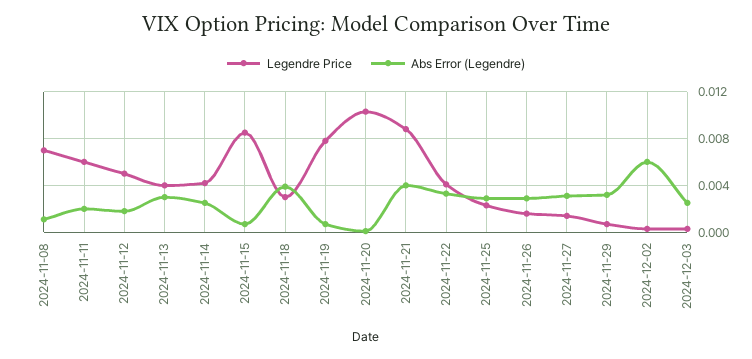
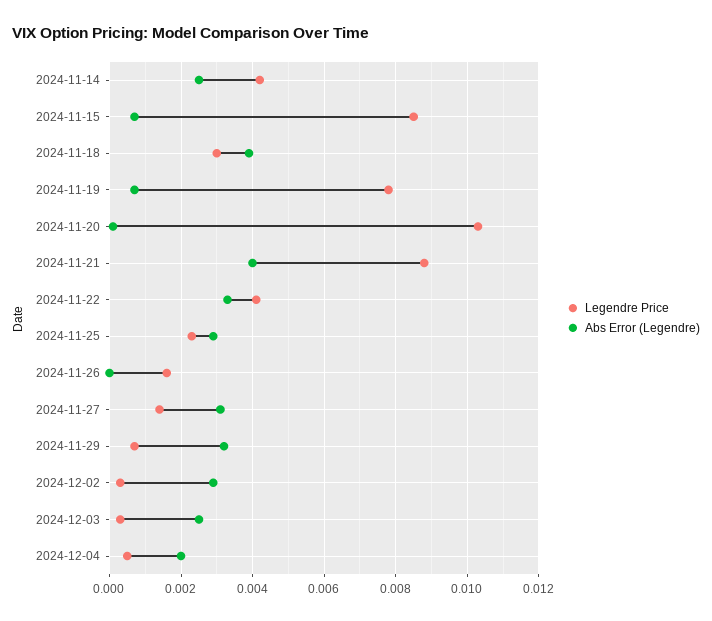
Legendre Price, 2024-11-08: 0.007 -> none
Abs Error (Legendre), 2024-11-08: 0.001 -> none
Legendre Price, 2024-11-11: 0.006 -> none
Abs Error (Legendre), 2024-11-11: 0.002 -> none
Legendre Price, 2024-11-12: 0.005 -> none
Abs Error (Legendre), 2024-11-12: 0.002 -> none
Legendre Price, 2024-11-13: 0.004 -> none
Abs Error (Legendre), 2024-11-13: 0.003 -> none
Abs Error (Legendre), 2024-11-26: 0.003 -> 0
Abs Error (Legendre), 2024-12-02: 0.006 -> 0.003
Legendre Price, 2024-12-04: none -> 0.0005
Abs Error (Legendre), 2024-12-04: none -> 0.002

